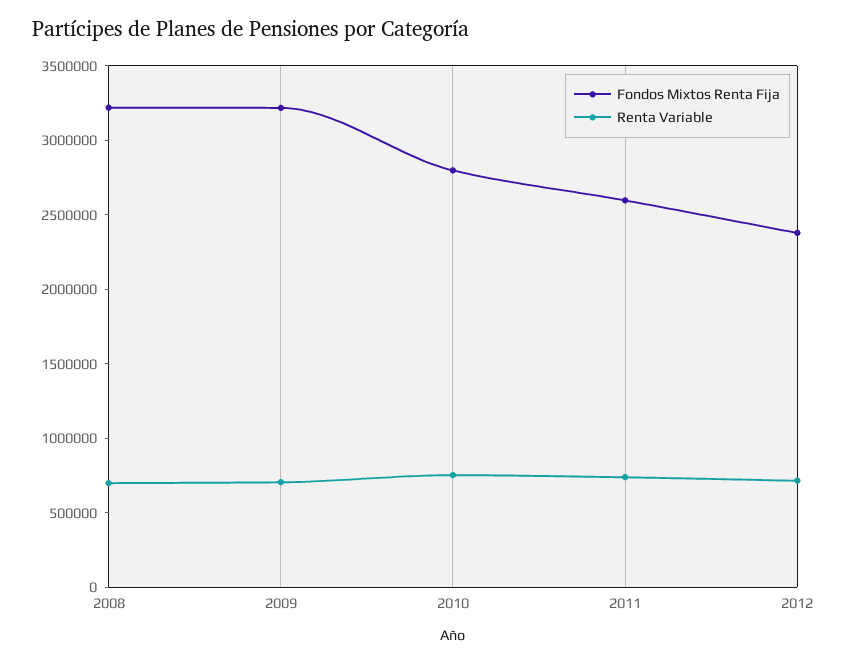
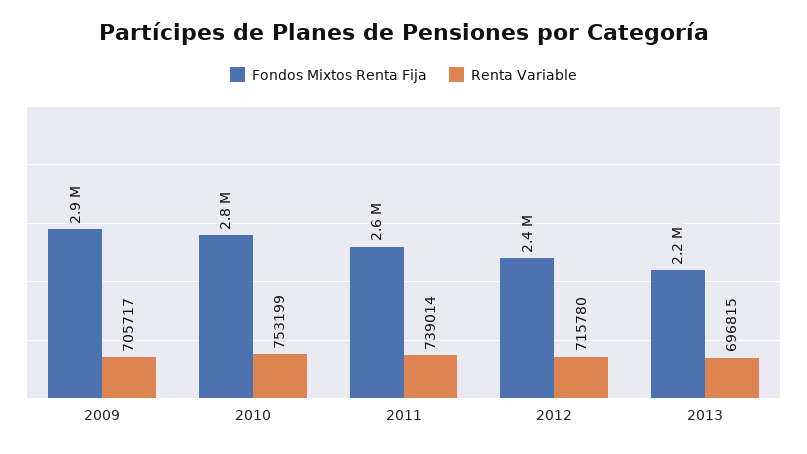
Fondos Mixtos Renta Fija, 2008: 3200000 -> none
Renta Variable, 2008: 700000 -> none
Fondos Mixtos Renta Fija, 2009: 3200000 -> 2900000
Fondos Mixtos Renta Fija, 2013: none -> 2200000
Renta Variable, 2013: none -> 696815

